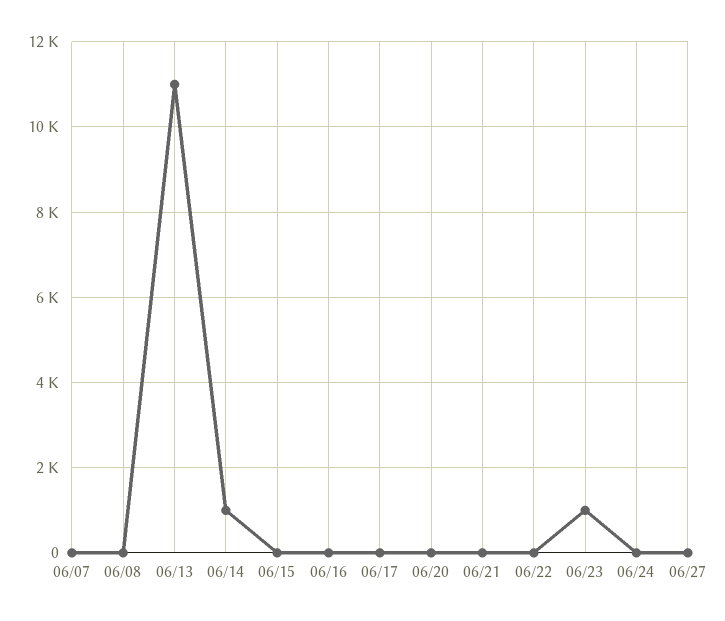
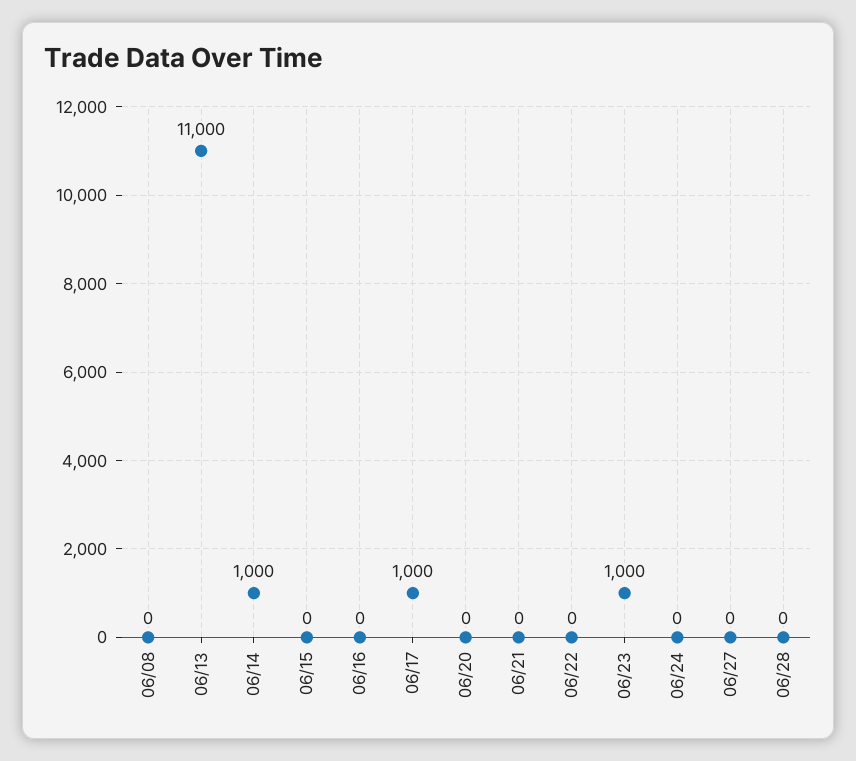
06/07: 0 -> none
06/17: 0 -> 1000
06/28: none -> 0

